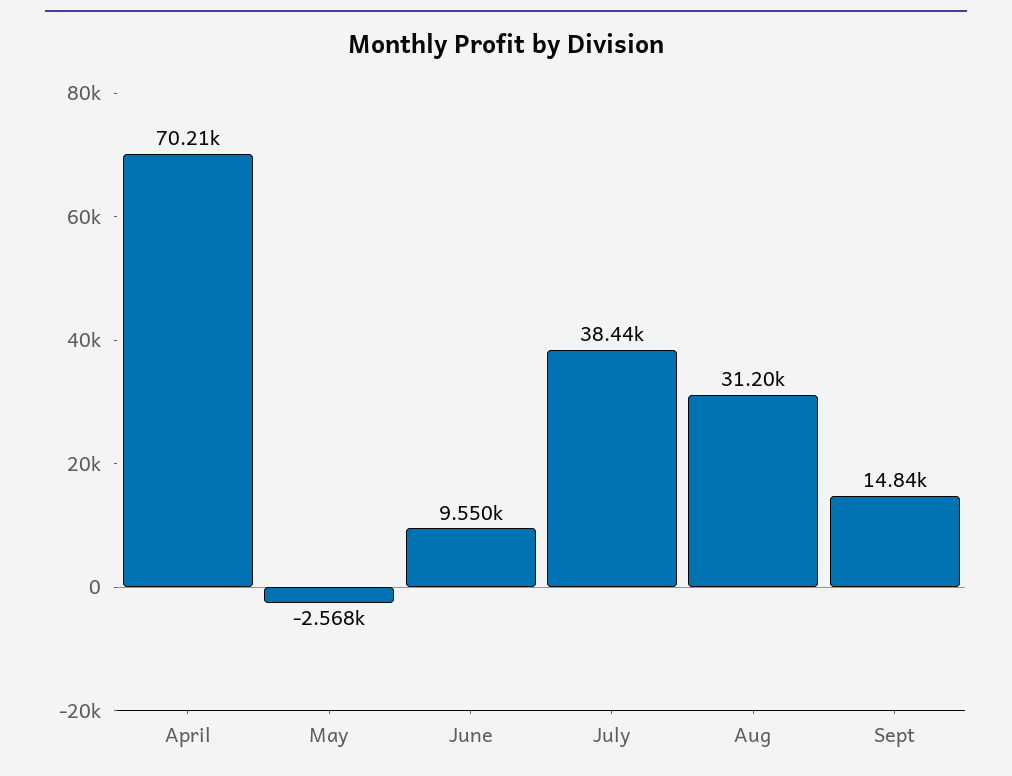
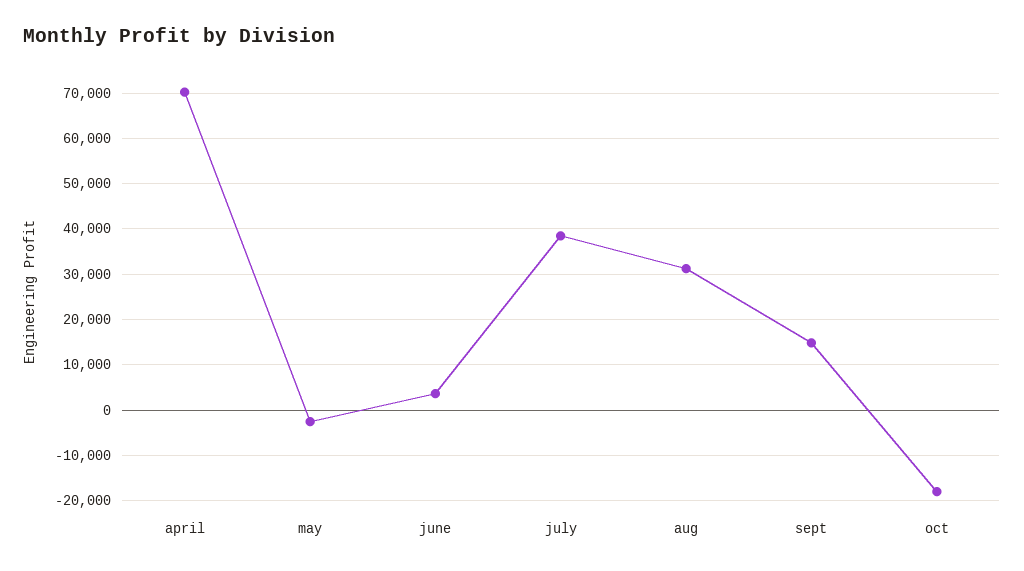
June: 9550 -> 4000
oct: none -> -18000

